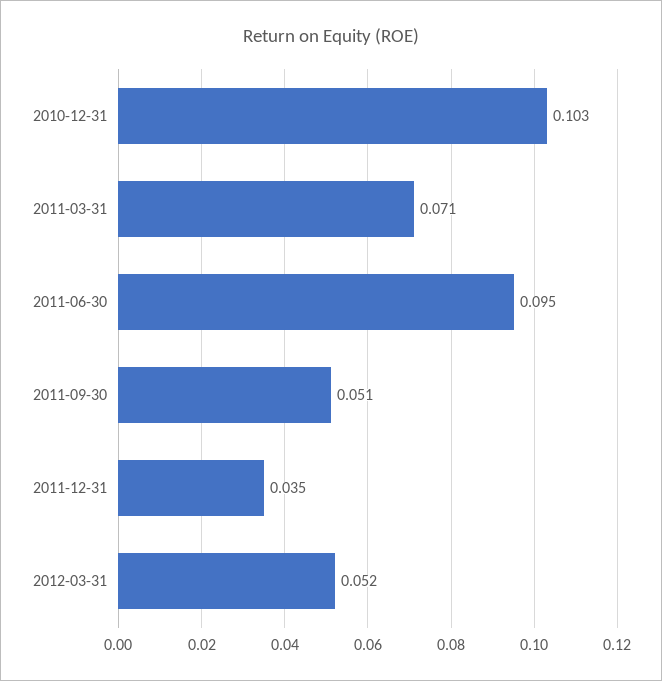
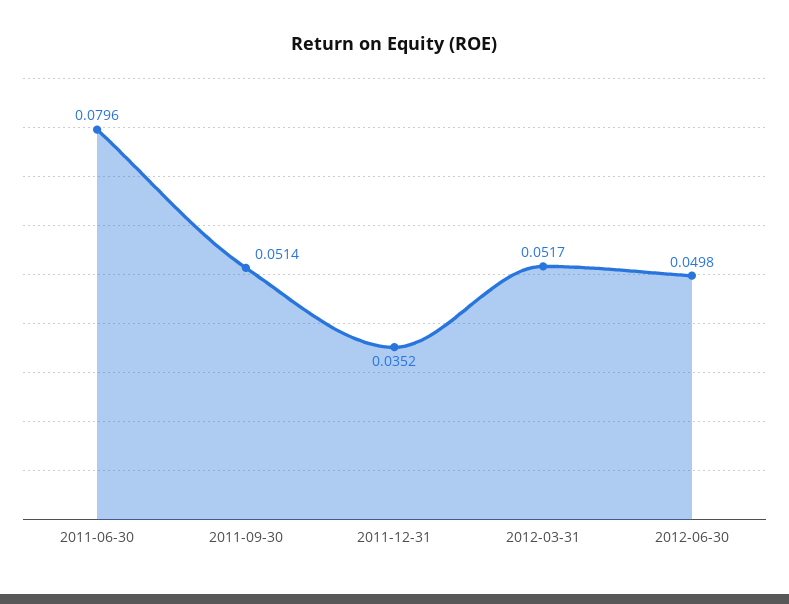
2010-12-31: 0.103 -> none
2011-03-31: 0.071 -> none
2011-06-30: 0.095 -> 0.0796
2012-06-30: none -> 0.0498

